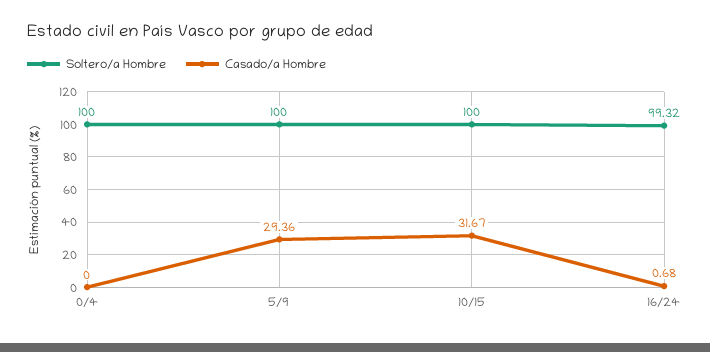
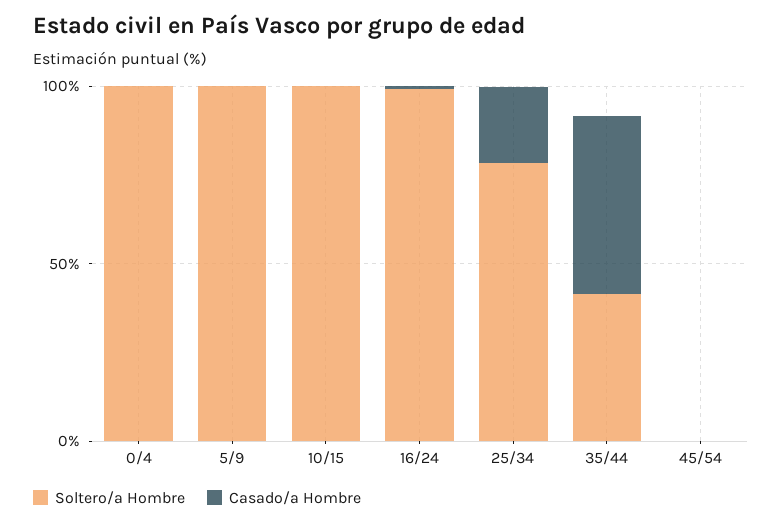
Casado/a Hombre, 5/9: 29.36 -> 0
Casado/a Hombre, 10/15: 31.67 -> 0
Soltero/a Hombre, 25/34: none -> 80
Casado/a Hombre, 25/34: none -> 20
Soltero/a Hombre, 35/44: none -> 40
Casado/a Hombre, 35/44: none -> 50
Soltero/a Hombre, 45/54: none -> 0
Casado/a Hombre, 45/54: none -> 0

